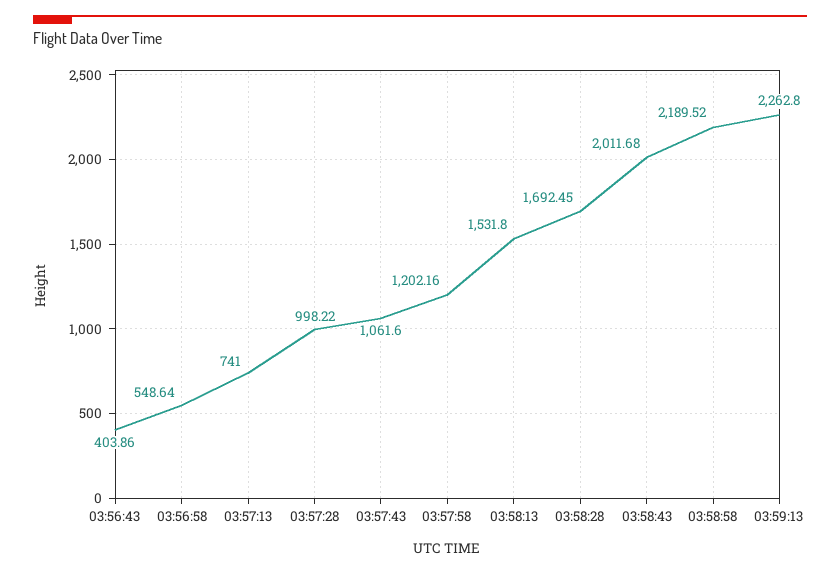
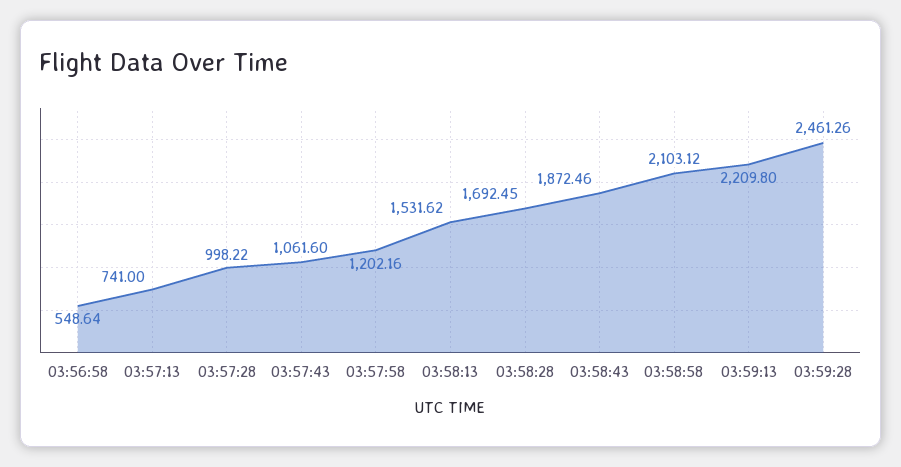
03:56:43: 403.86 -> none
03:58:13: 1531.8 -> 1531.62
03:58:43: 2011.68 -> 1872.46
03:58:58: 2189.52 -> 2103.12
03:59:13: 2262.8 -> 2209.8
03:59:28: none -> 2461.26

